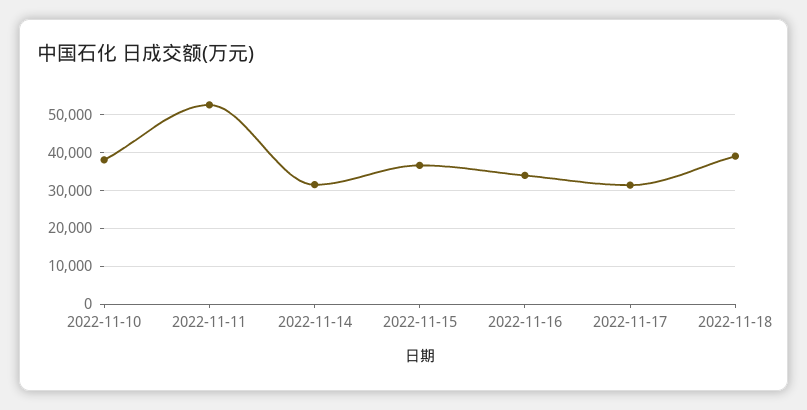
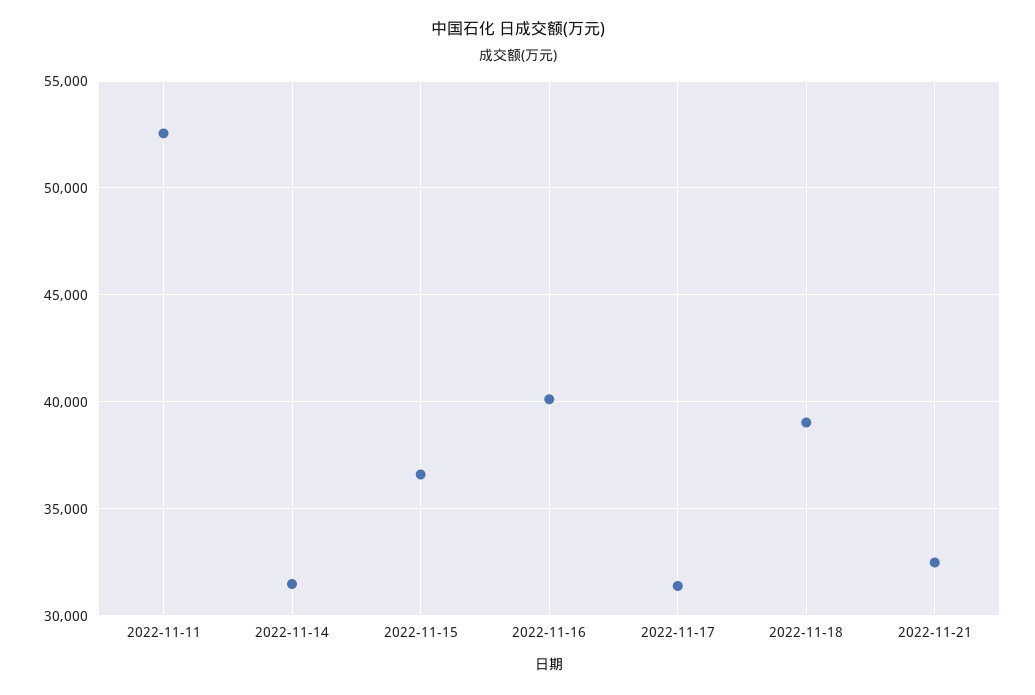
2022-11-10: 38000 -> none
2022-11-16: 34000 -> 40000
2022-11-21: none -> 32500

